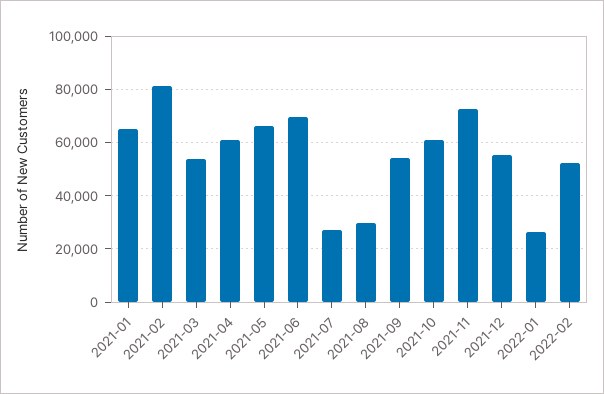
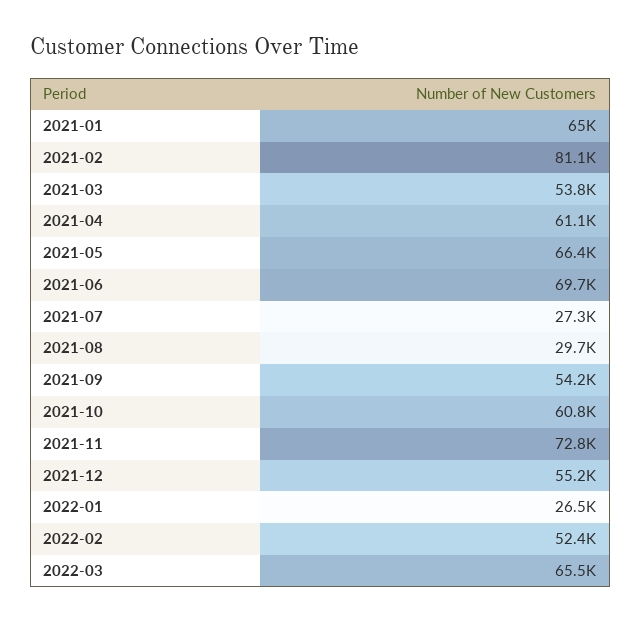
2022-03: none -> 65500

